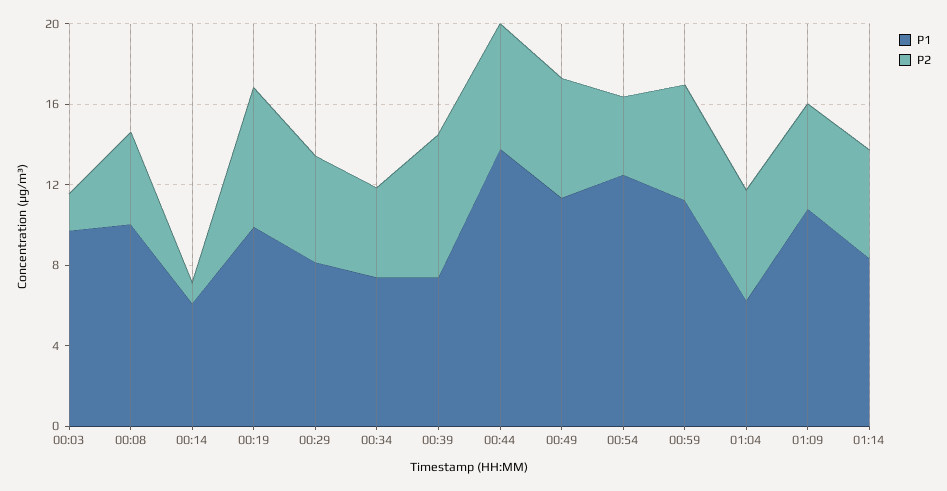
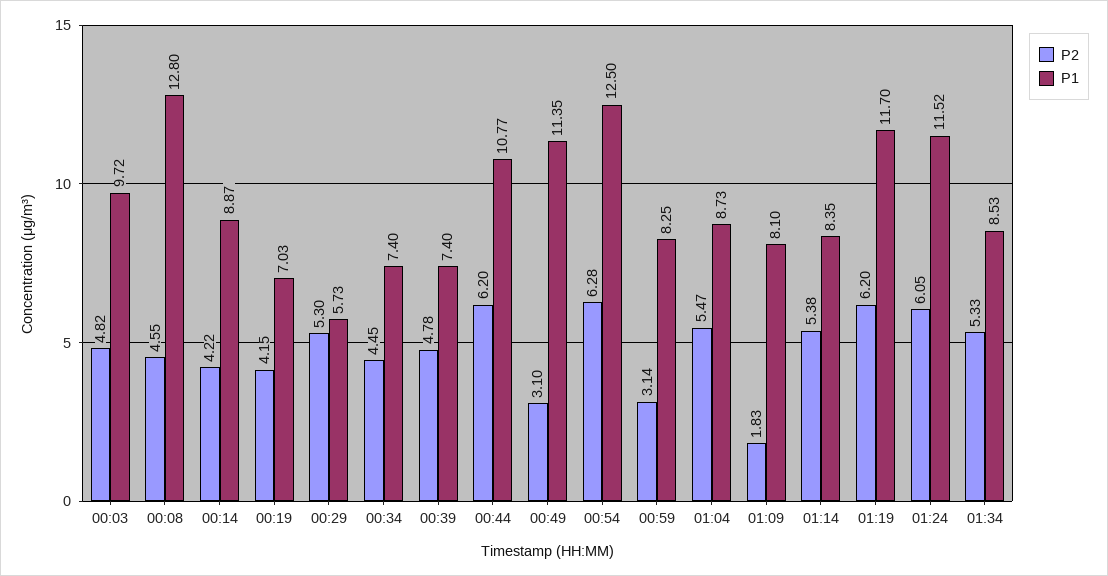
P2, 00:03: 2 -> 4.82
P1, 00:08: 10 -> 12.8
P1, 00:14: 6 -> 8.87
P2, 00:14: 1 -> 4.22
P1, 00:19: 10 -> 7.03
P2, 00:19: 7 -> 4.15
P1, 00:29: 8 -> 5.73
P2, 00:39: 7 -> 4.78
P1, 00:44: 14 -> 10.77
P2, 00:49: 6 -> 3.1
P2, 00:54: 4 -> 6.28
P1, 00:59: 11 -> 8.25
P2, 00:59: 6 -> 3.14
P1, 01:04: 6 -> 8.73
P1, 01:09: 11 -> 8.1
P2, 01:09: 5 -> 1.83
P2, 01:19: none -> 6.2
P1, 01:19: none -> 11.7
P2, 01:24: none -> 6.05
P1, 01:24: none -> 11.52
P2, 01:34: none -> 5.33
P1, 01:34: none -> 8.53

